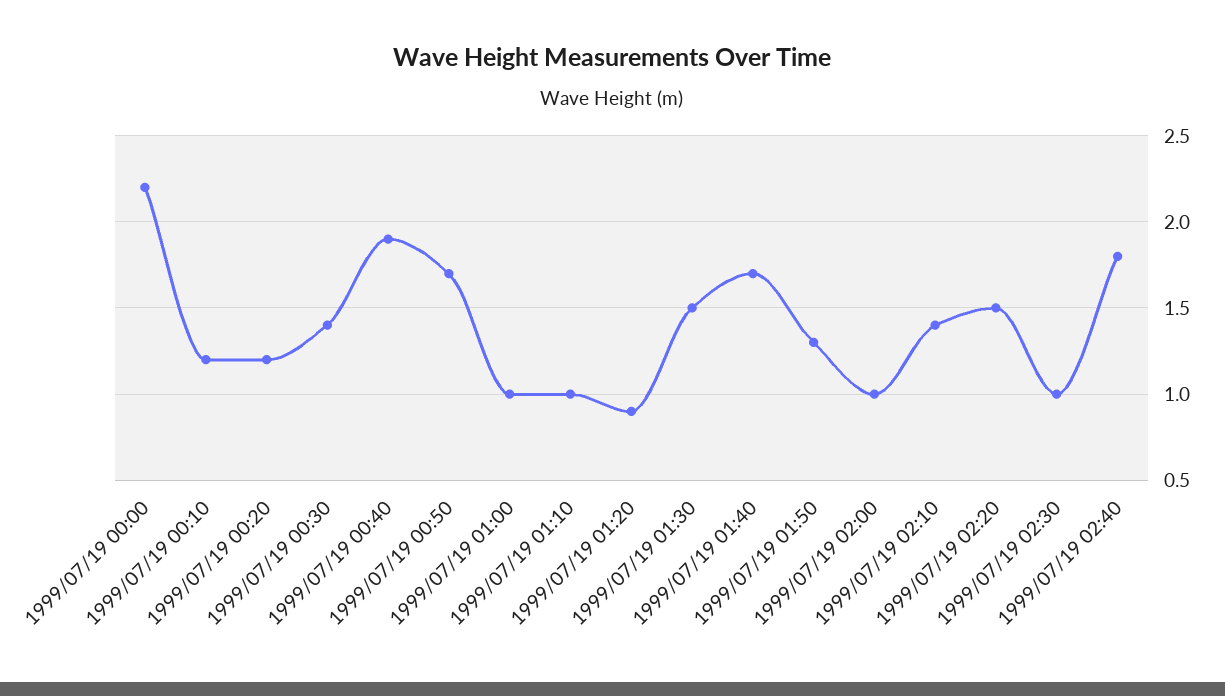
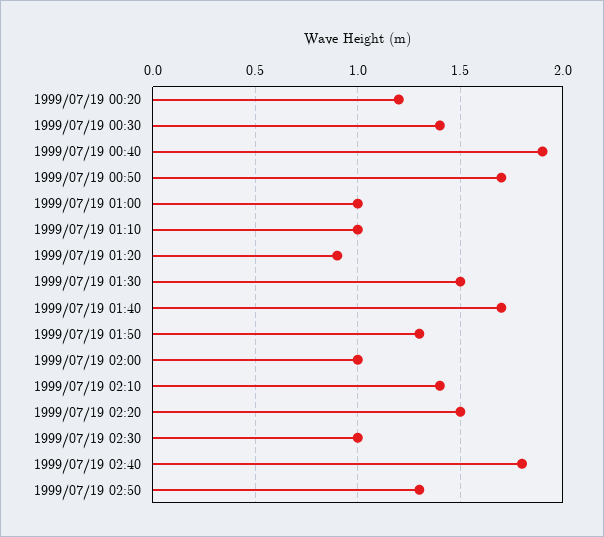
1999/07/19 00:00: 2.2 -> none
1999/07/19 00:10: 1.2 -> none
1999/07/19 02:50: none -> 1.3

